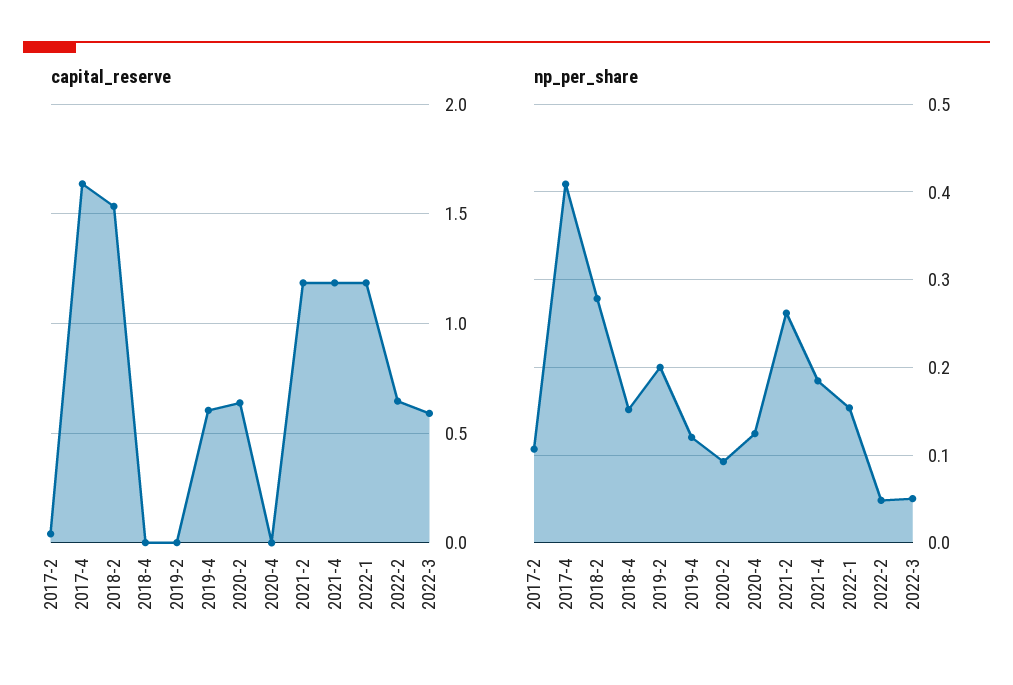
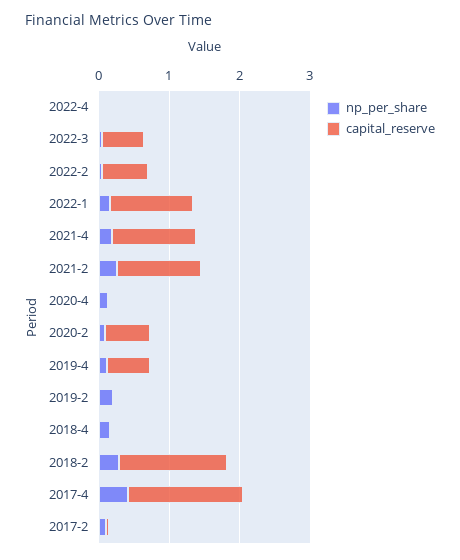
np_per_share, 2022-4: none -> 0
capital_reserve, 2022-4: none -> 0

